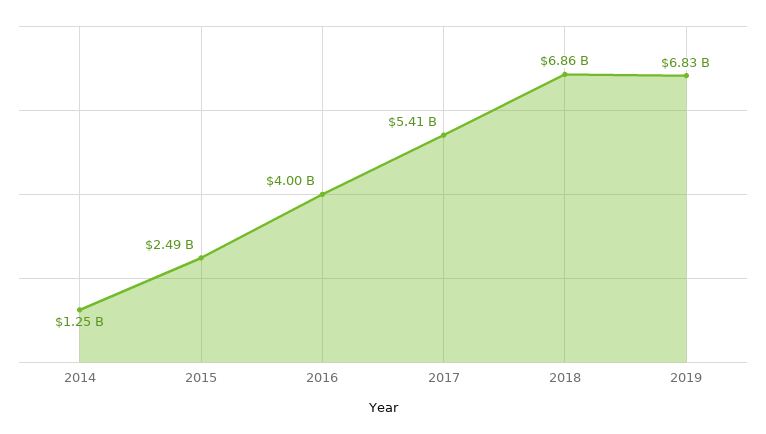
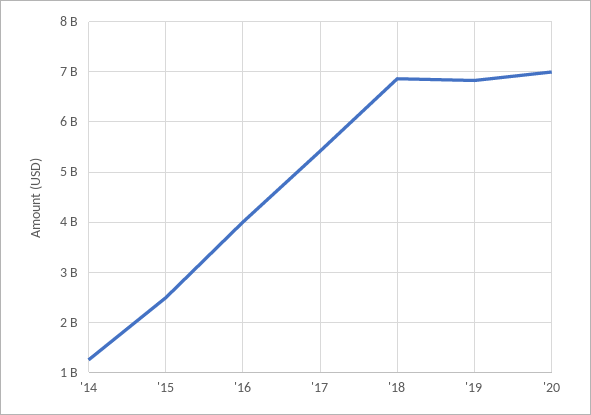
'20: none -> 7000000000

